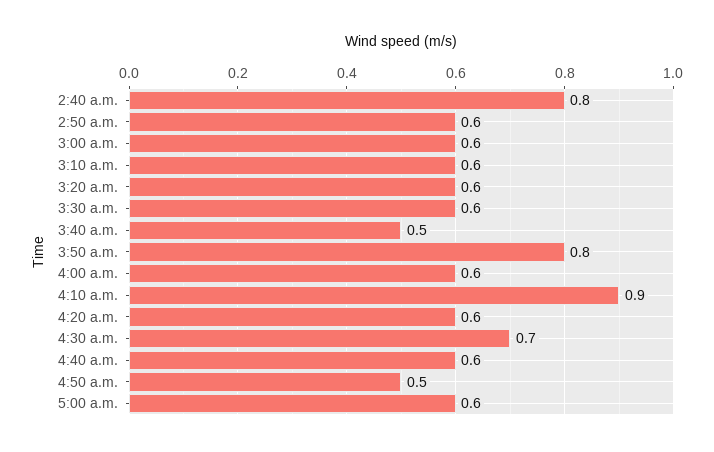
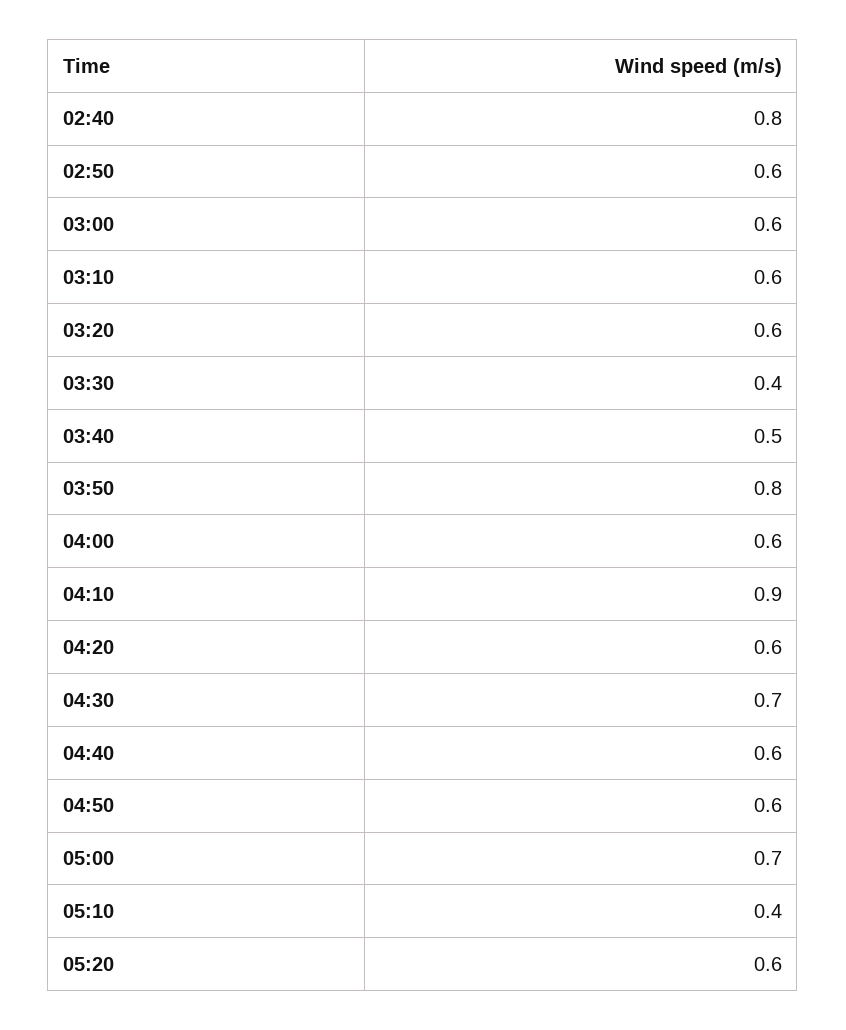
3:30 a.m.: 0.6 -> 0.4
4:50 a.m.: 0.5 -> 0.6
5:00 a.m.: 0.6 -> 0.7
05:10: none -> 0.4
05:20: none -> 0.6

